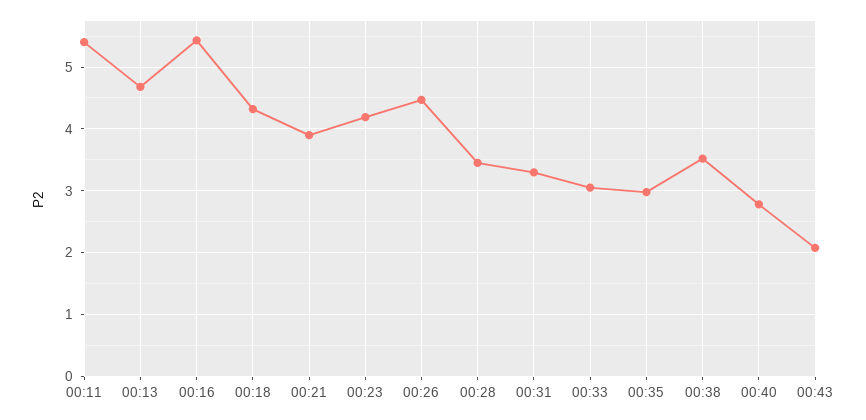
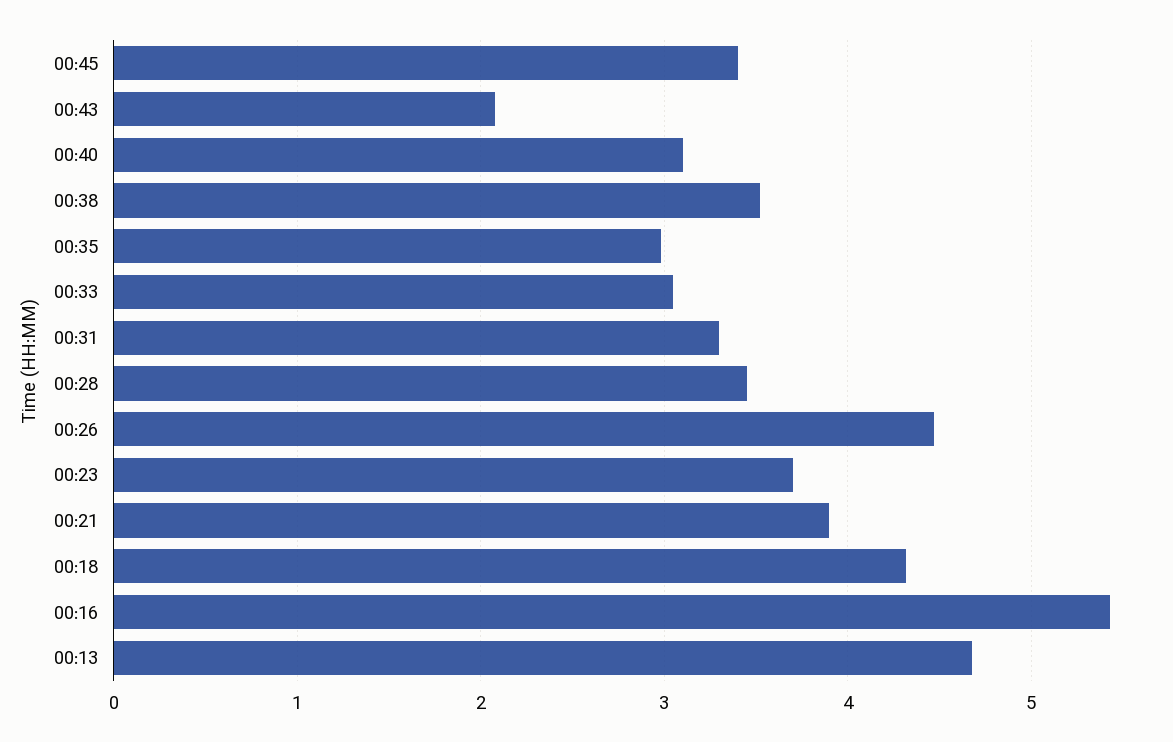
00:11: 5.4 -> none
00:23: 4.2 -> 3.7
00:40: 2.8 -> 3.1
00:45: none -> 3.4

